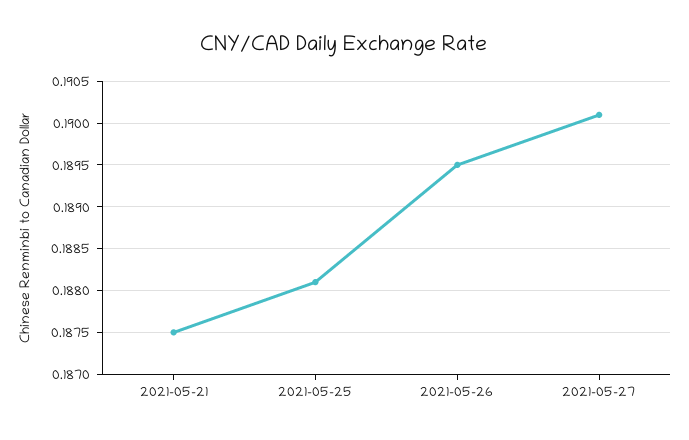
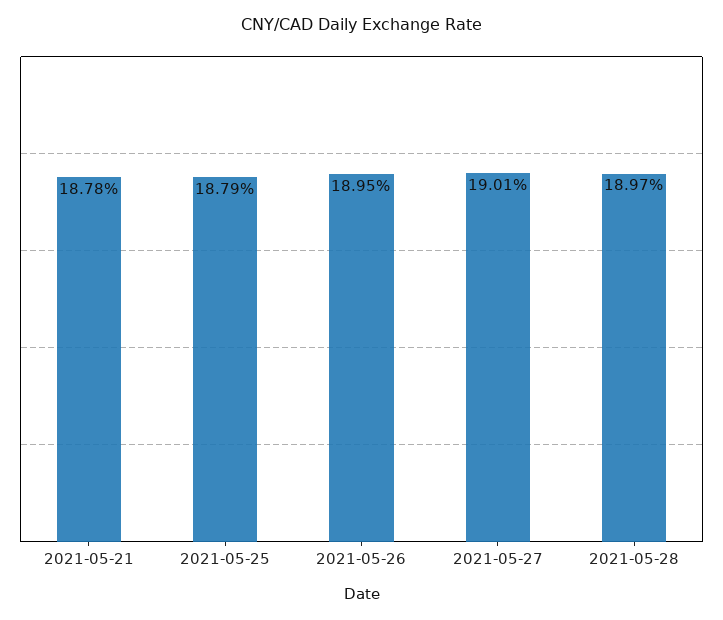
2021-05-21: 0.1875 -> 0.1878
2021-05-25: 0.1881 -> 0.1879
2021-05-28: none -> 0.1897

